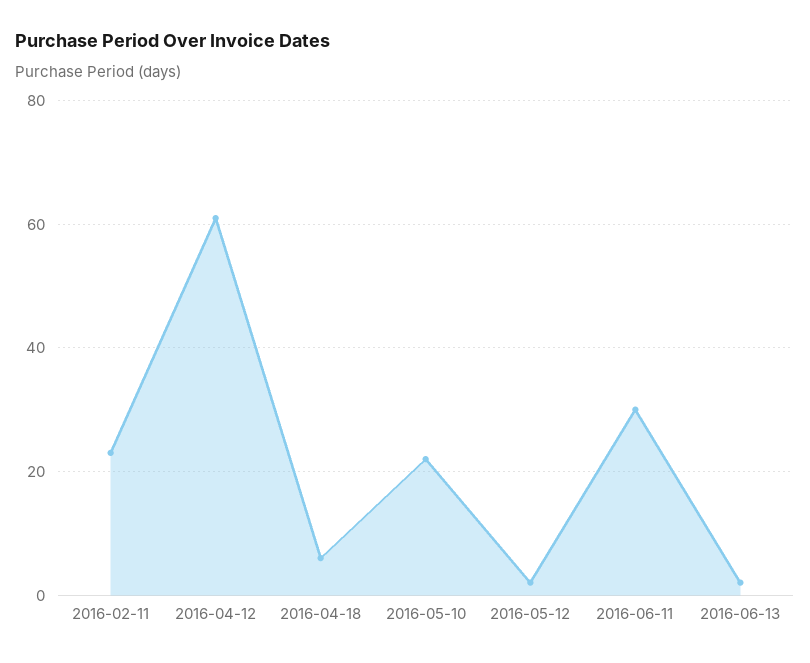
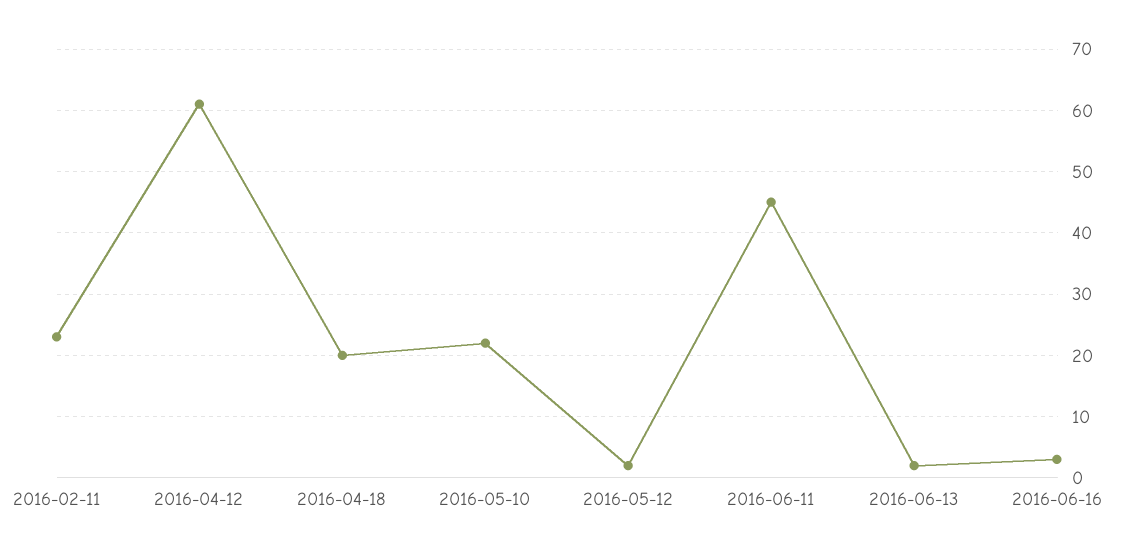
2016-04-18: 5 -> 20
2016-06-11: 30 -> 45
2016-06-16: none -> 3

